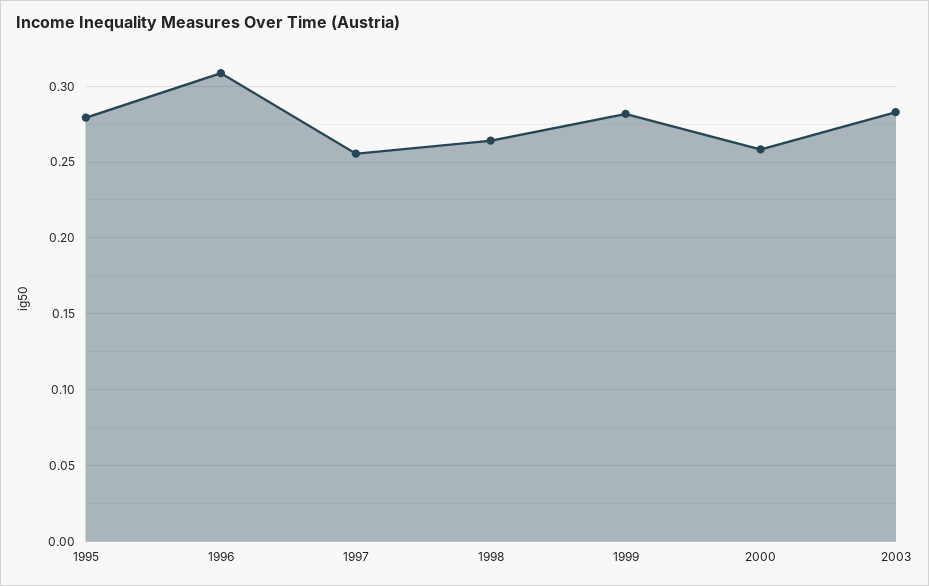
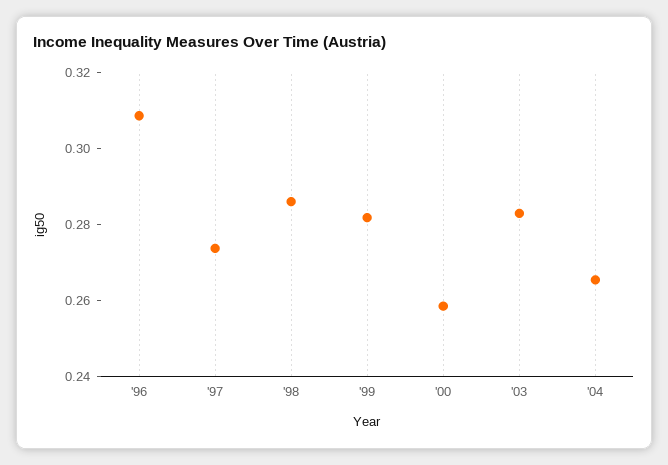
1995: 0.28 -> none
1997: 0.255 -> 0.275
1998: 0.265 -> 0.285
'04: none -> 0.265

